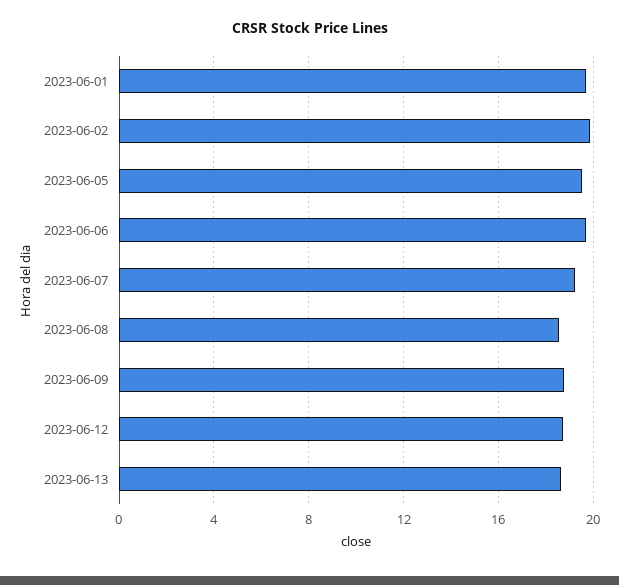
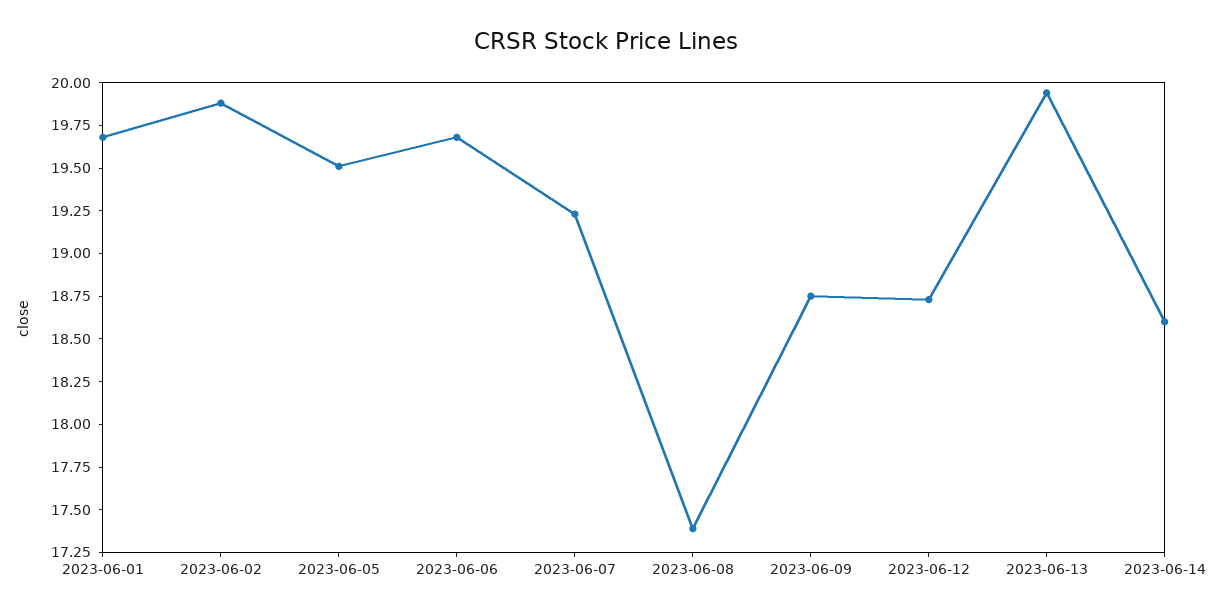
2023-06-08: 18.5 -> 17.4
2023-06-13: 18.5 -> 19.95
2023-06-14: none -> 18.6

